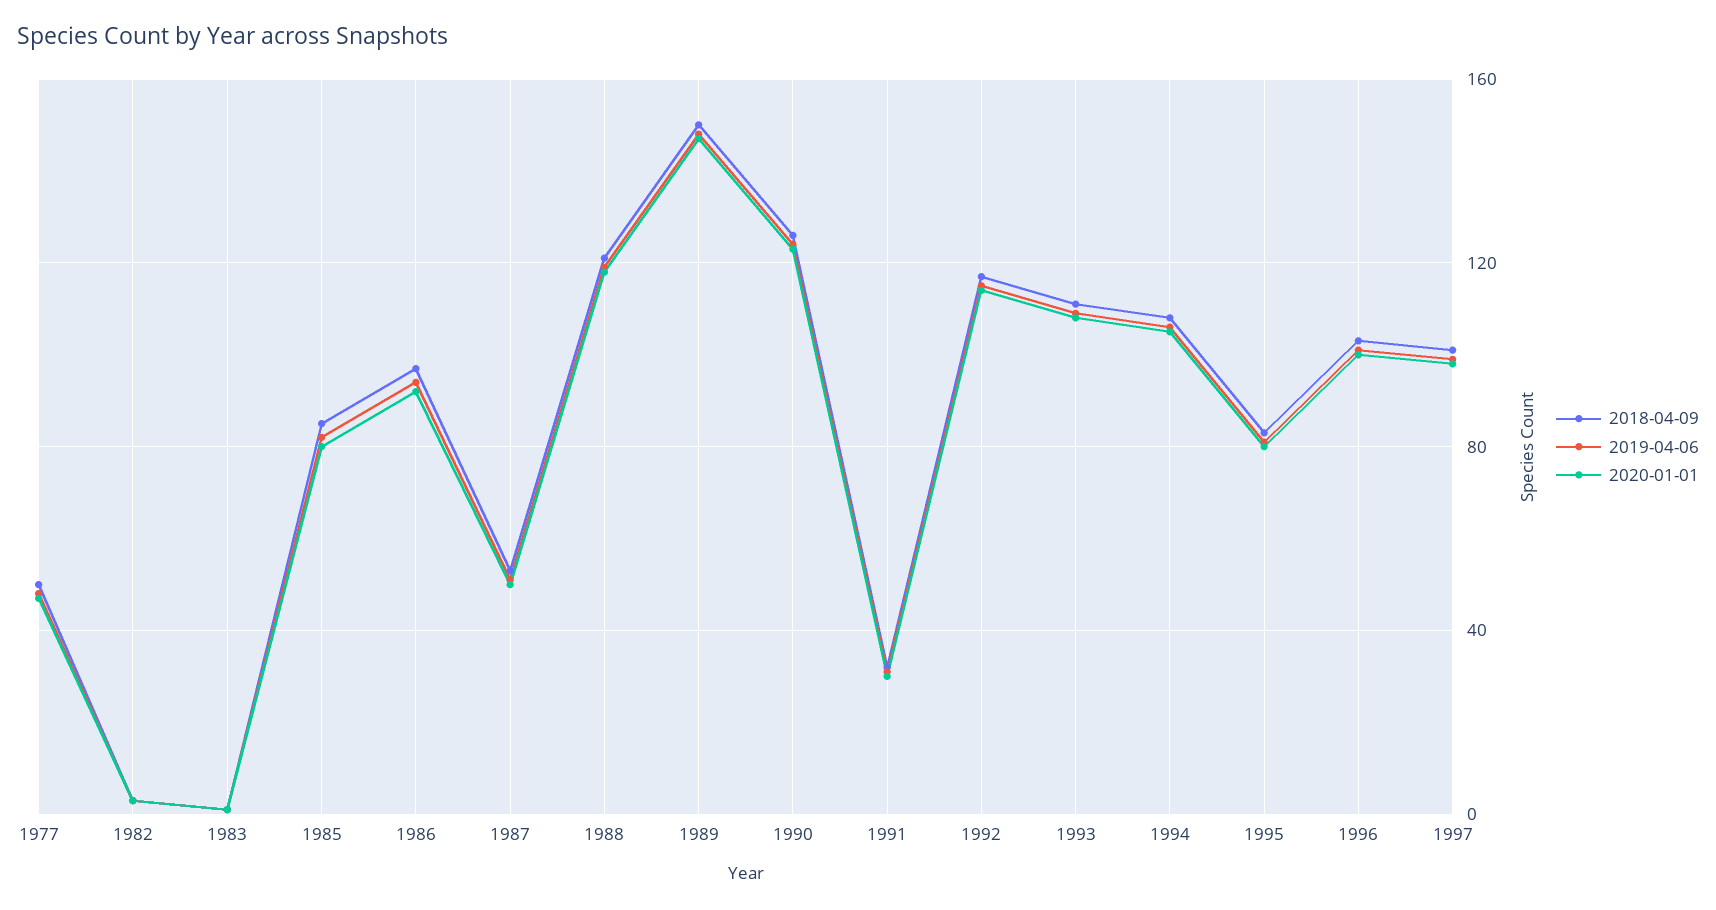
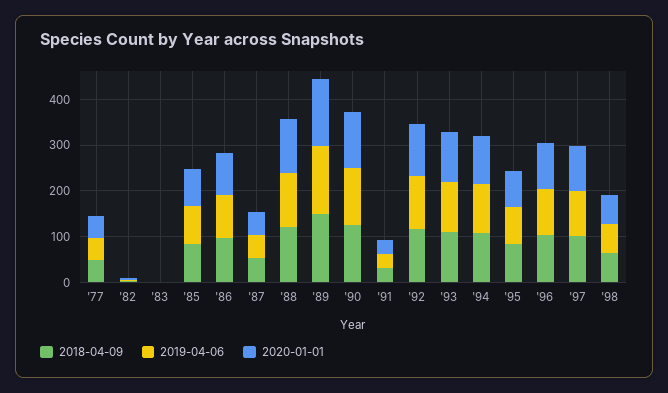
2018-04-09, '98: none -> 60
2019-04-06, '98: none -> 60
2020-01-01, '98: none -> 60

